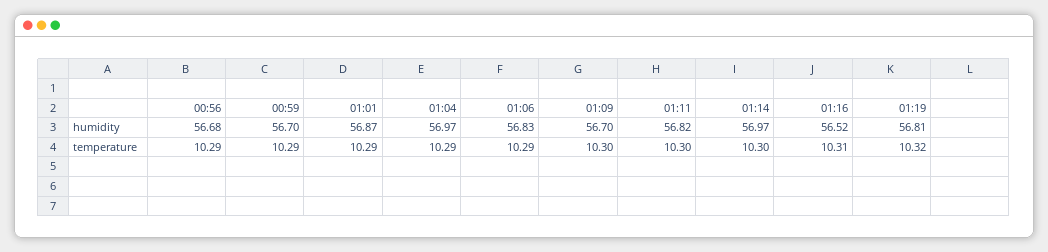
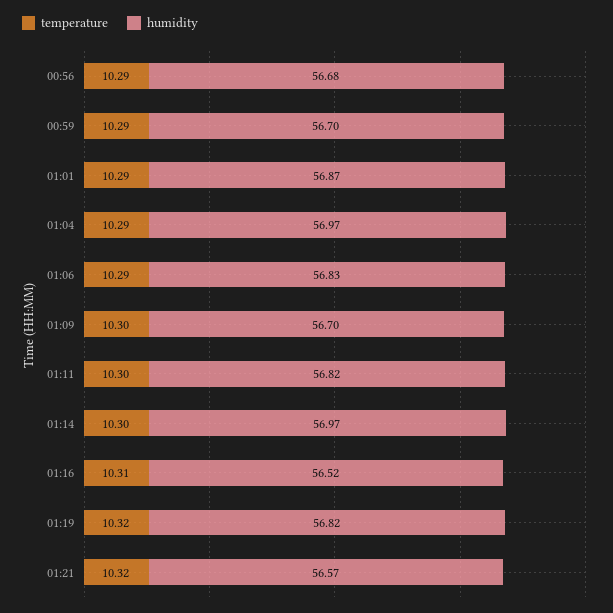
humidity, 01:19: 56.81 -> 56.82
temperature, 01:21: none -> 10.32
humidity, 01:21: none -> 56.57

